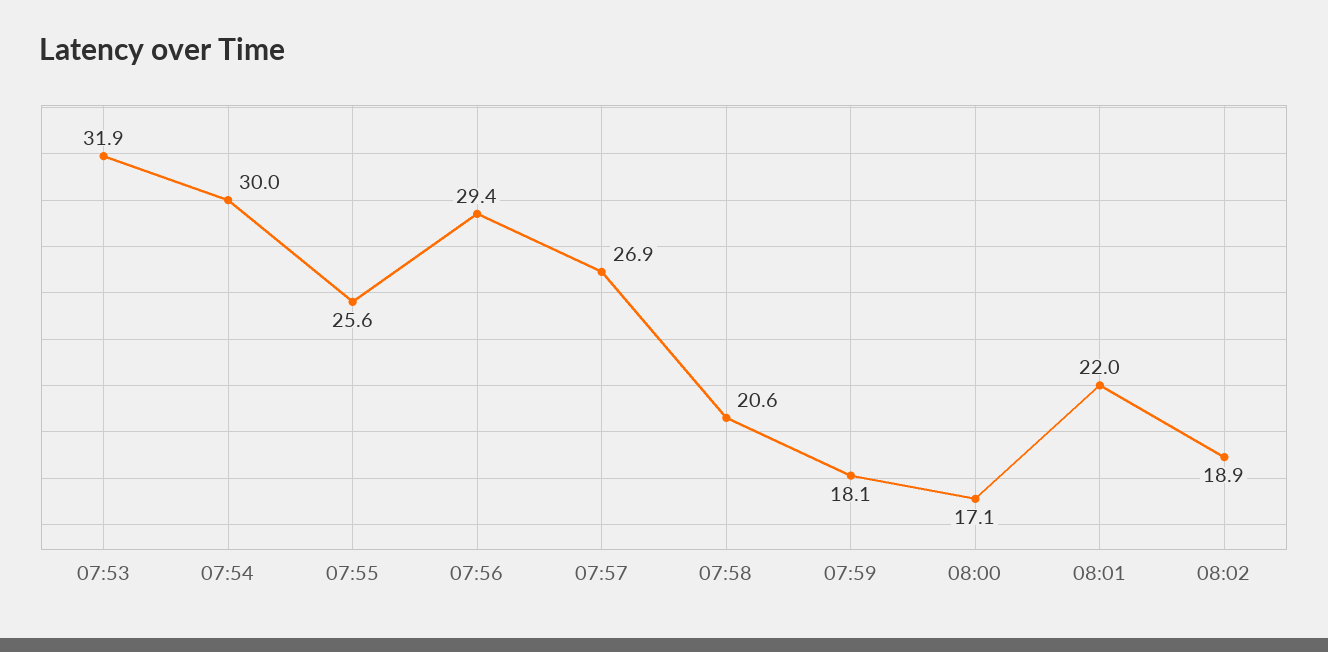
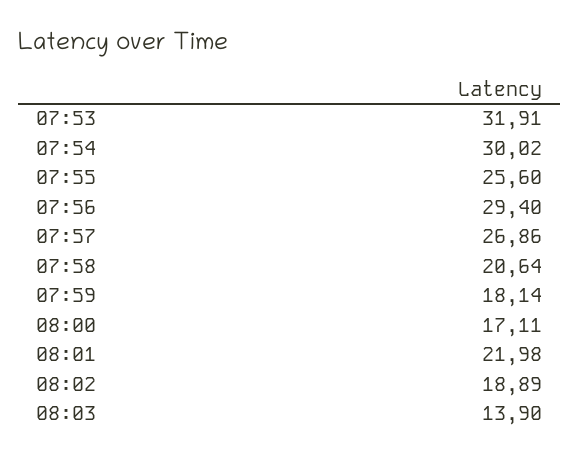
08:03: none -> 13.9

